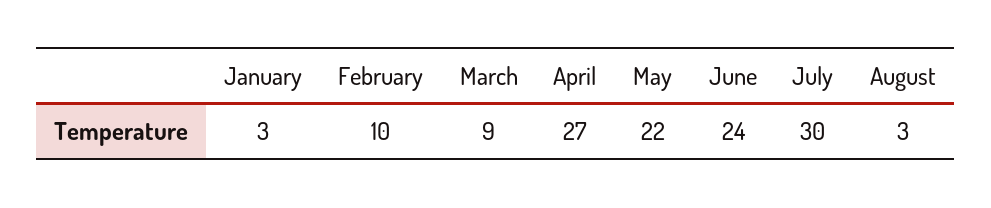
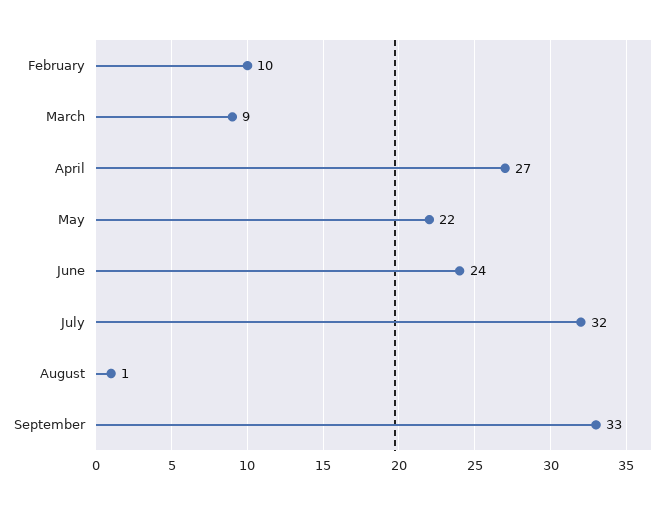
January: 3 -> none
July: 30 -> 32
August: 3 -> 1
September: none -> 33

